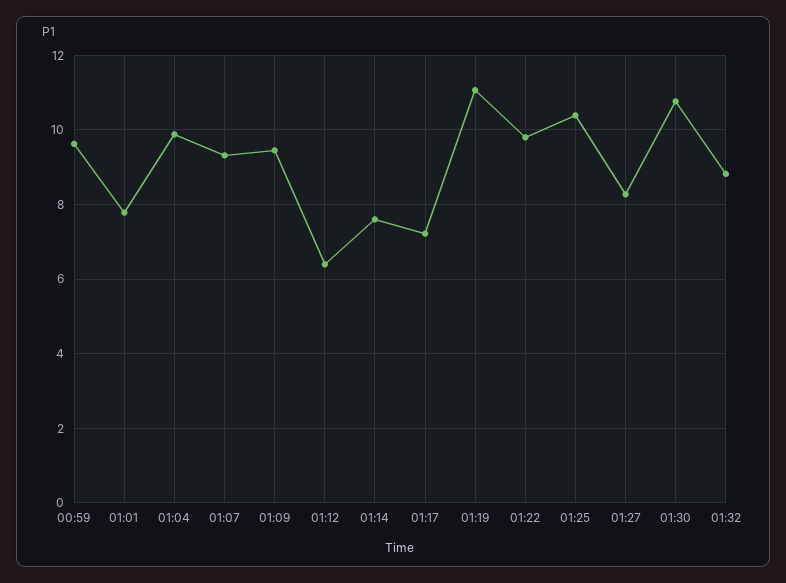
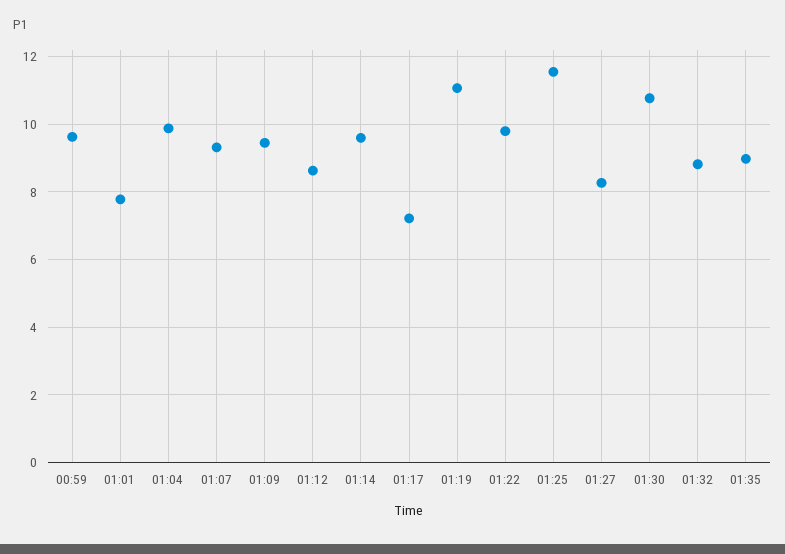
01:12: 6.4 -> 8.6
01:14: 7.6 -> 9.6
01:25: 10.4 -> 11.6
01:35: none -> 9

